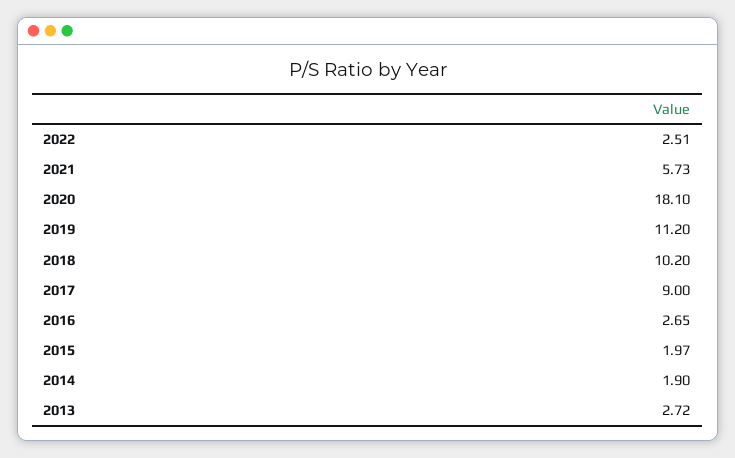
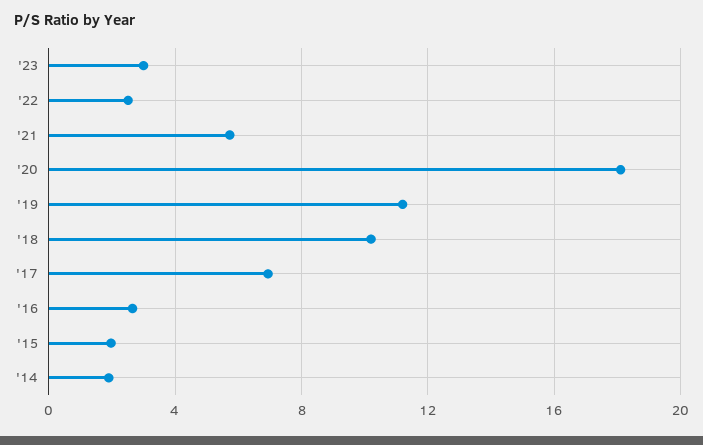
2017: 9 -> 7
2013: 2.72 -> none
'23: none -> 3

